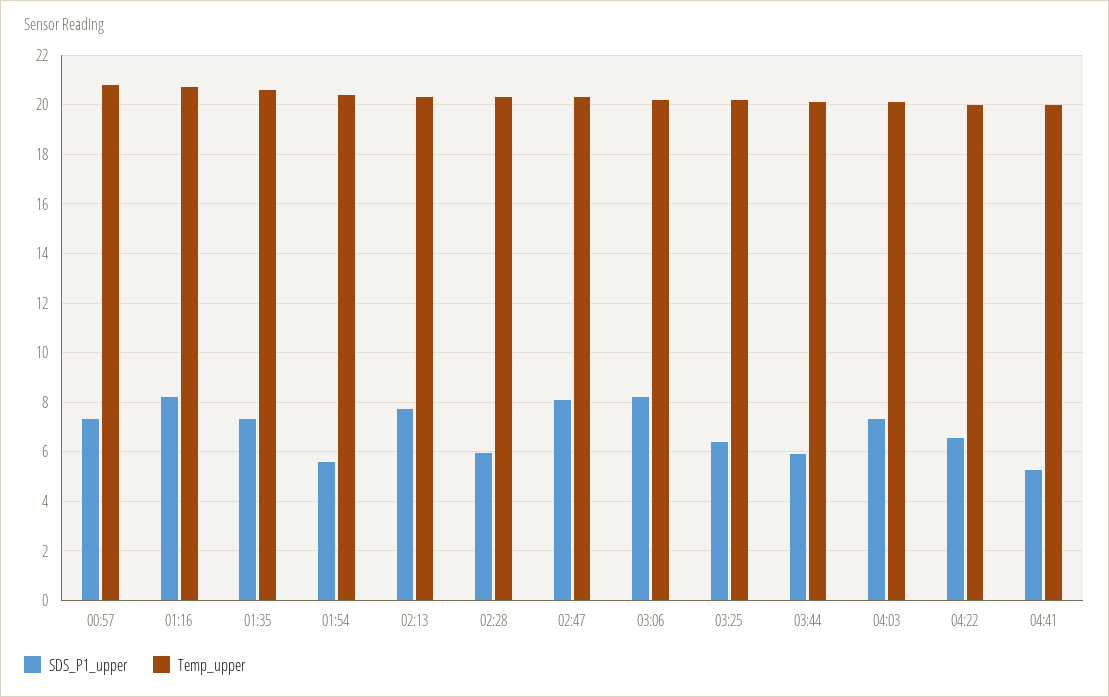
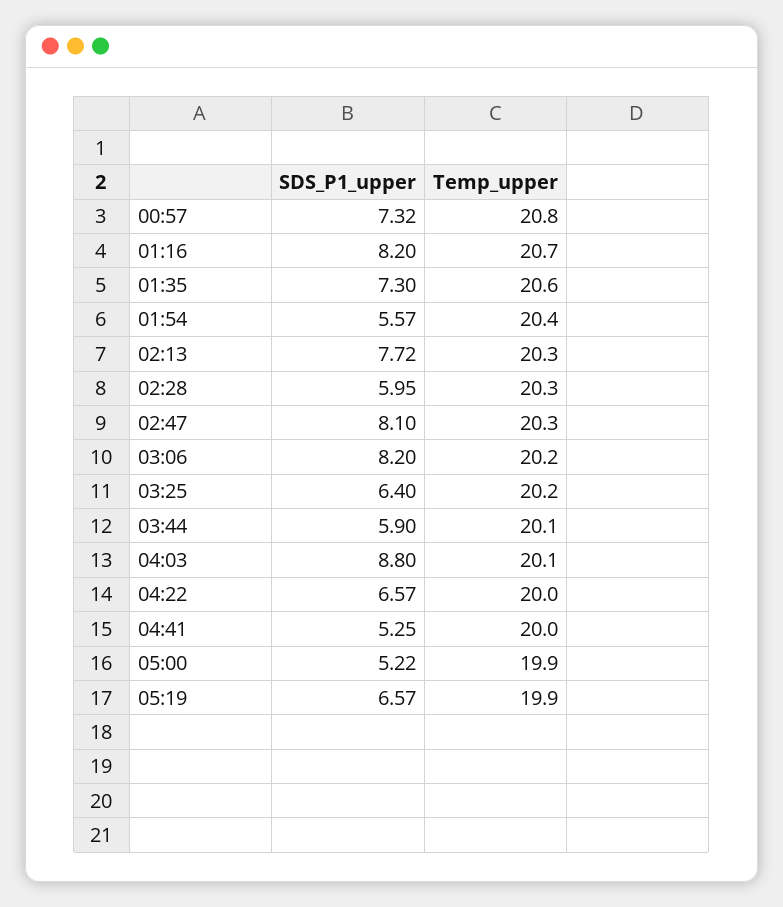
SDS_P1_upper, 04:03: 7.25 -> 8.8
SDS_P1_upper, 05:00: none -> 5.22
Temp_upper, 05:00: none -> 19.9
SDS_P1_upper, 05:19: none -> 6.57
Temp_upper, 05:19: none -> 19.9

